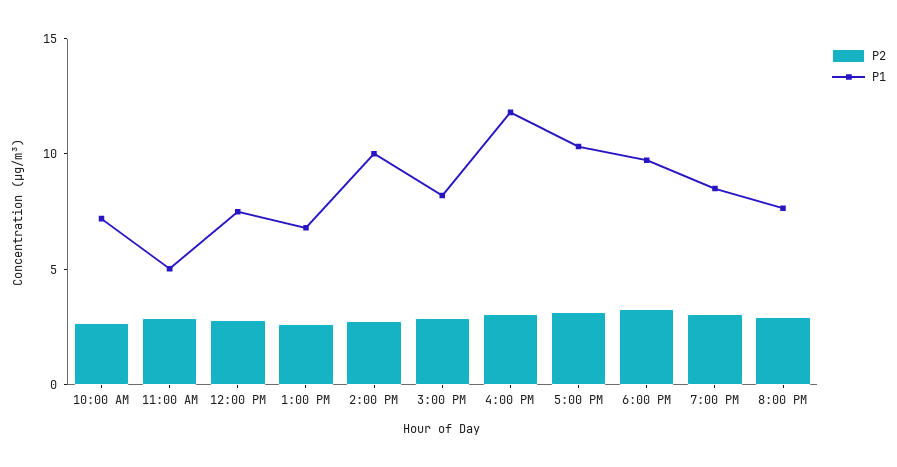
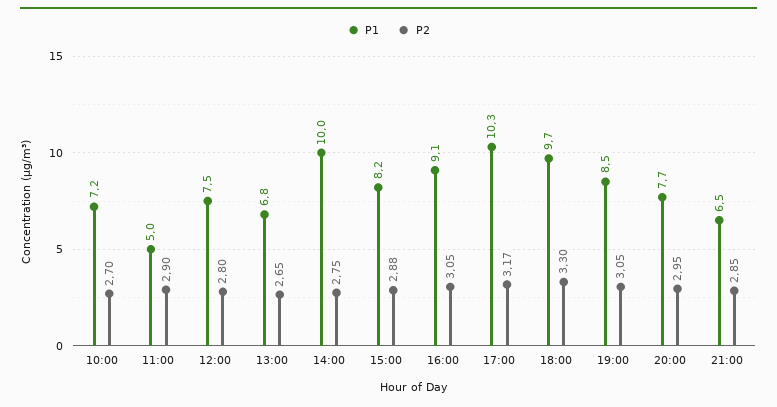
P1, 4:00 PM: 12 -> 9.1
P1, 21:00: none -> 6.5
P2, 21:00: none -> 2.85

